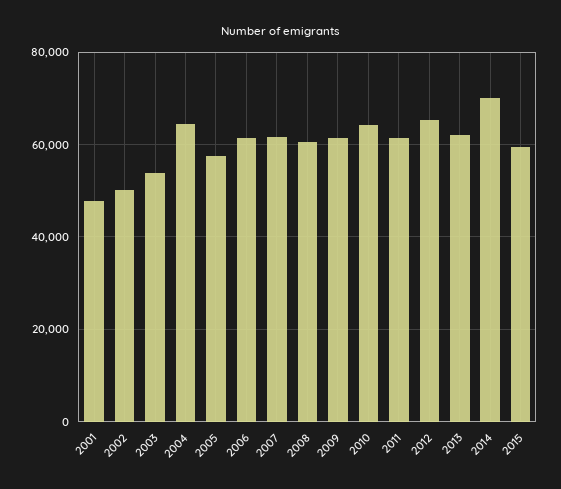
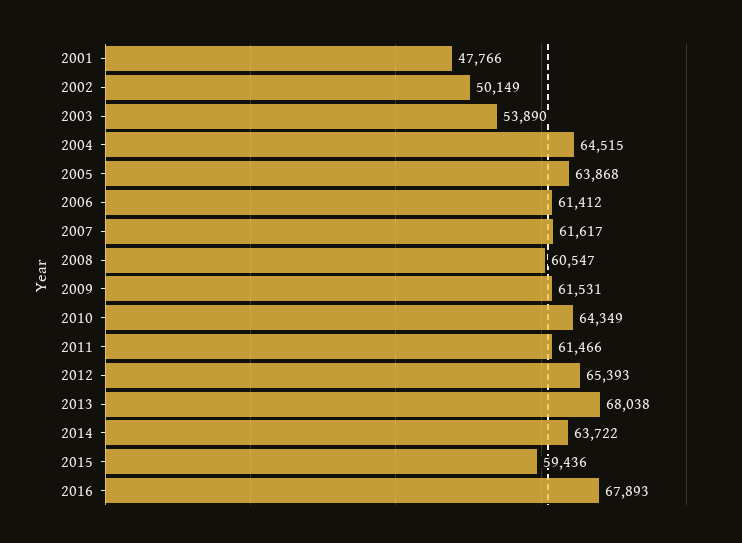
2005: 58000 -> 63868
2013: 62000 -> 68038
2014: 70000 -> 63722
2016: none -> 67893

